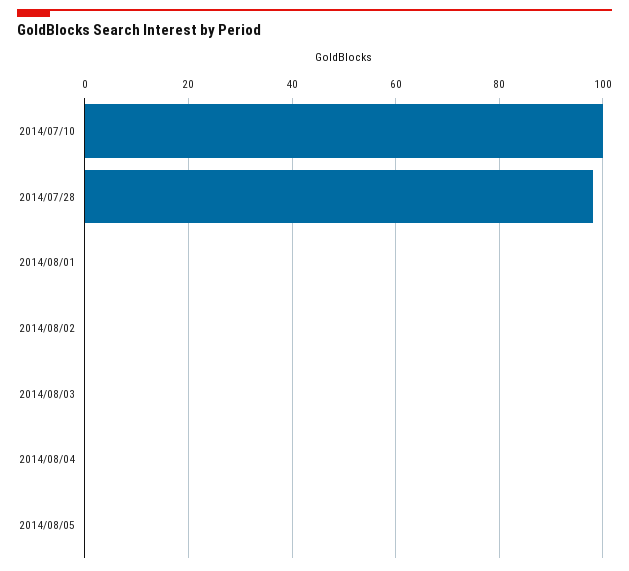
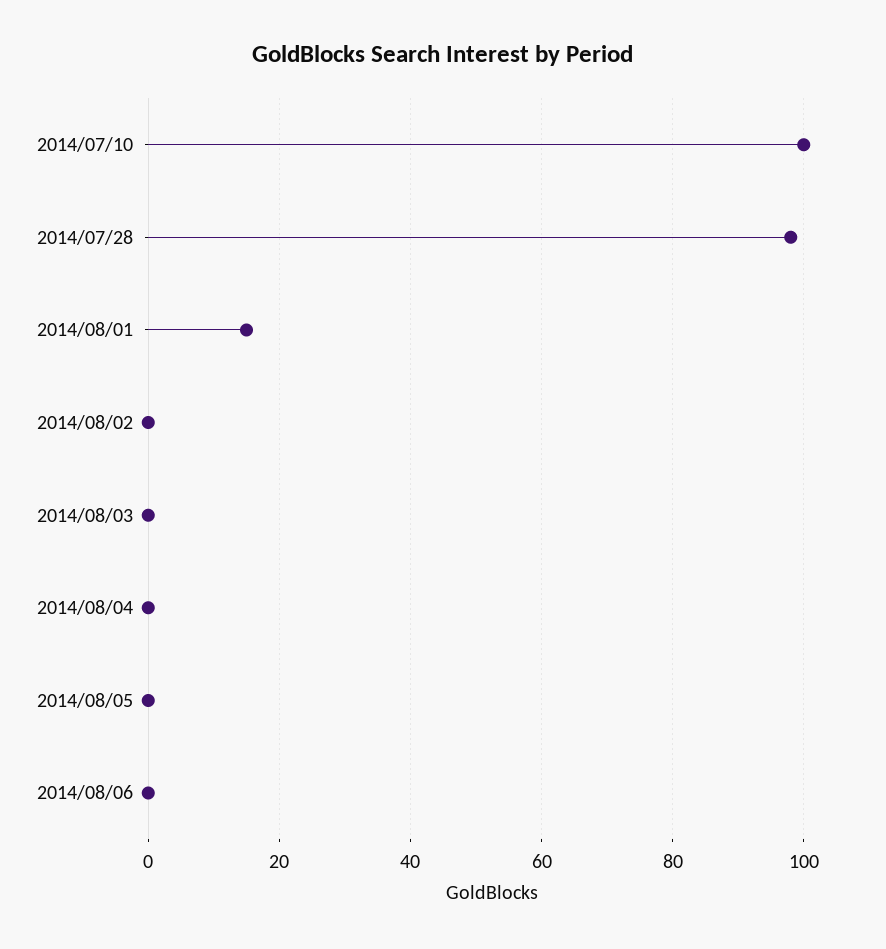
2014/08/01: 0 -> 15
2014/08/06: none -> 0

